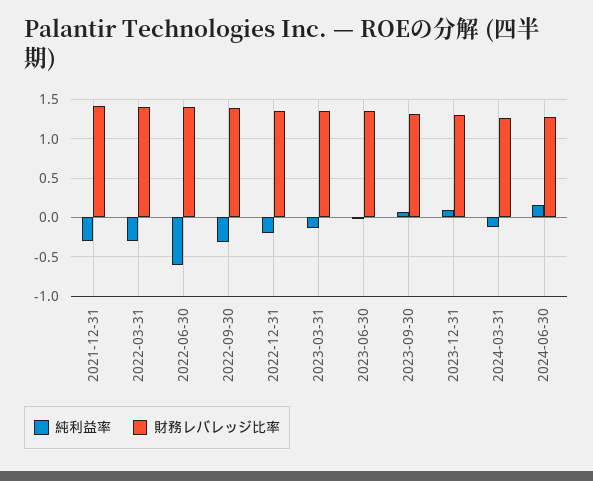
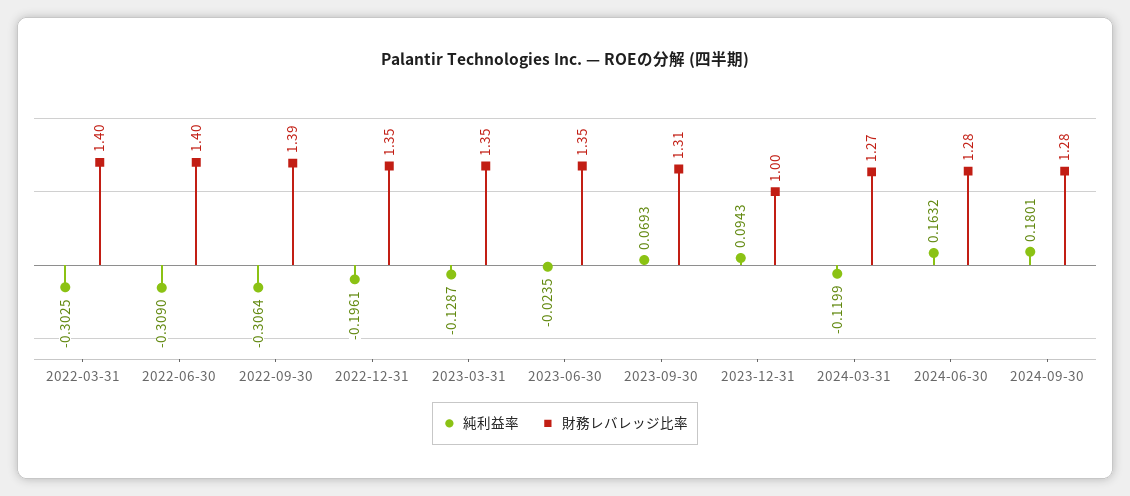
純利益率, 2021-12-31: -0.3 -> none
財務レバレッジ比率, 2021-12-31: 1.4 -> none
純利益率, 2022-06-30: -0.6 -> -0.309
財務レバレッジ比率, 2023-12-31: 1.3 -> 1
純利益率, 2024-09-30: none -> 0.1801
財務レバレッジ比率, 2024-09-30: none -> 1.28

